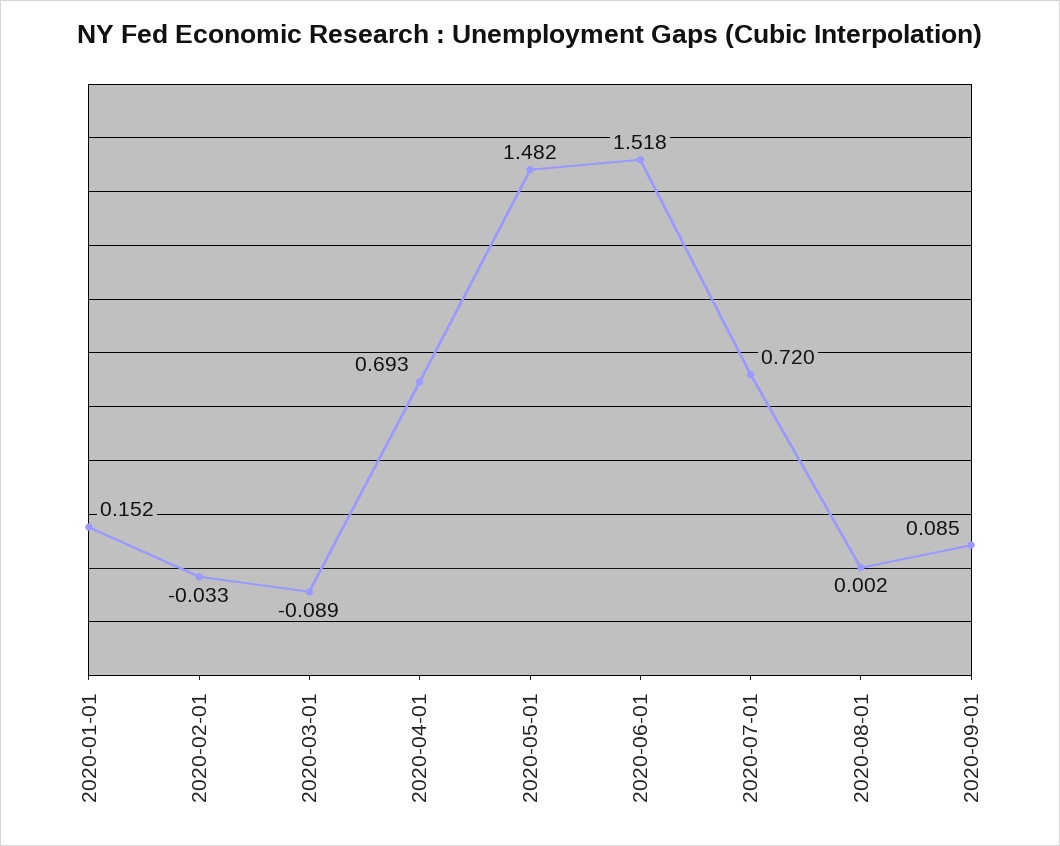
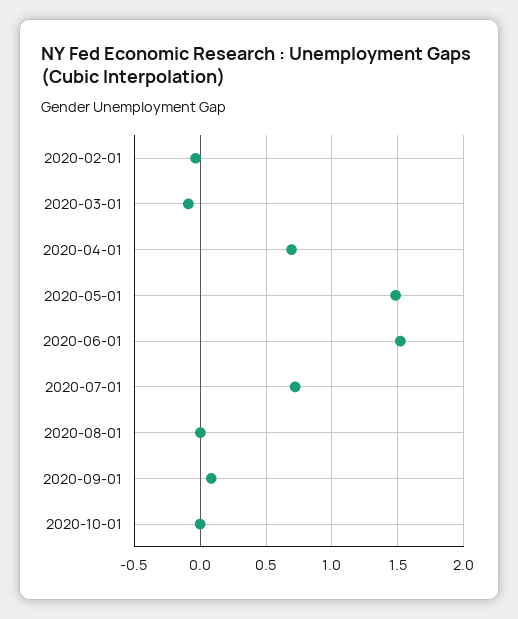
2020-01-01: 0.152 -> none
2020-10-01: none -> 0

